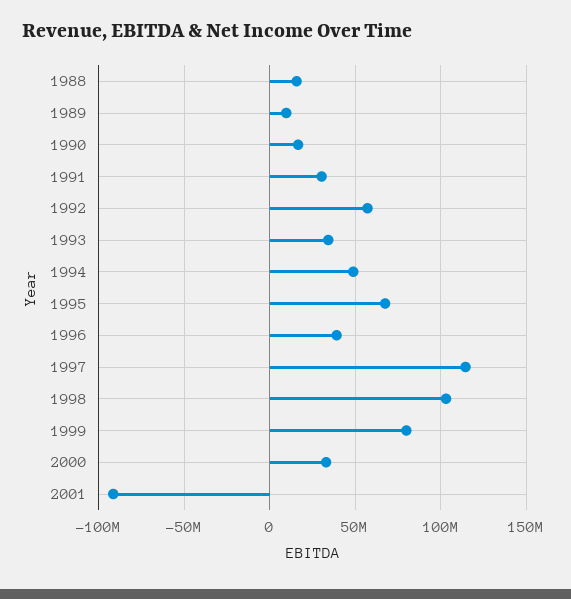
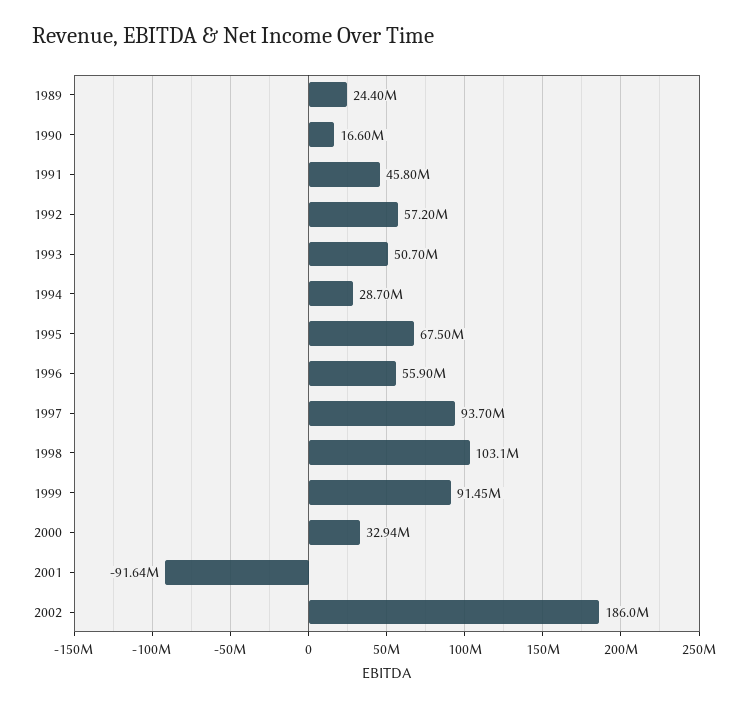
1988: 15000000 -> none
1989: 10000000 -> 24400000
1991: 30000000 -> 45800000
1993: 35000000 -> 50700000
1994: 50000000 -> 28700000
1996: 40000000 -> 55900000
1997: 115000000 -> 93700000
1999: 80000000 -> 91450000
2002: none -> 186000000

